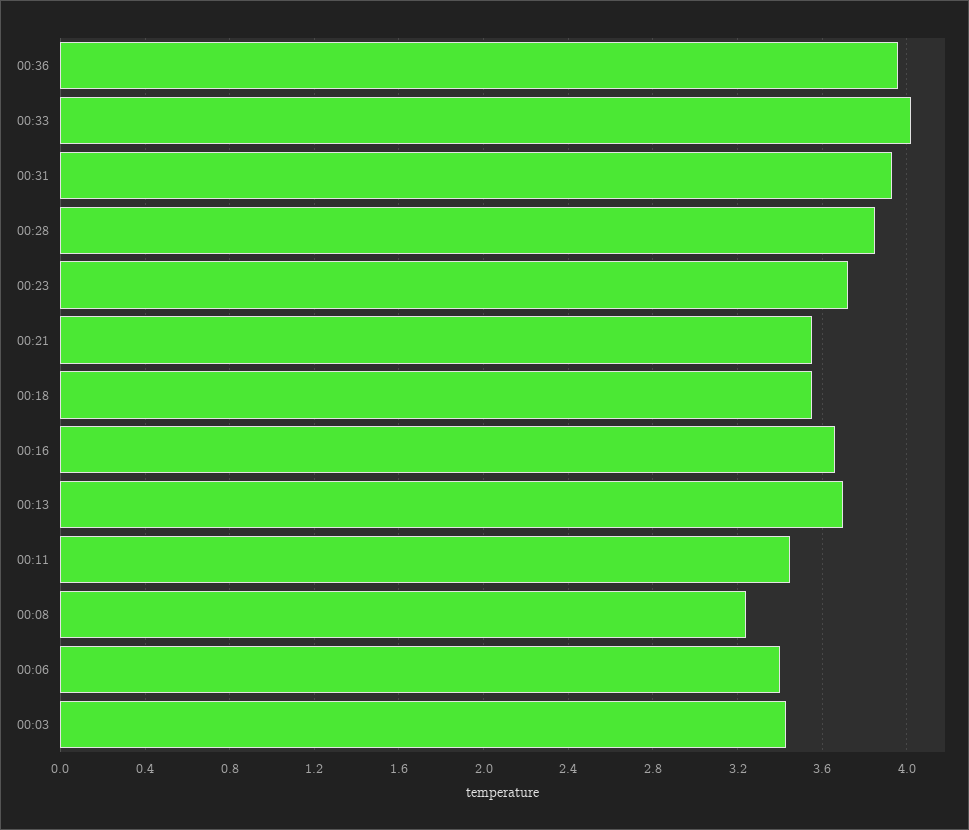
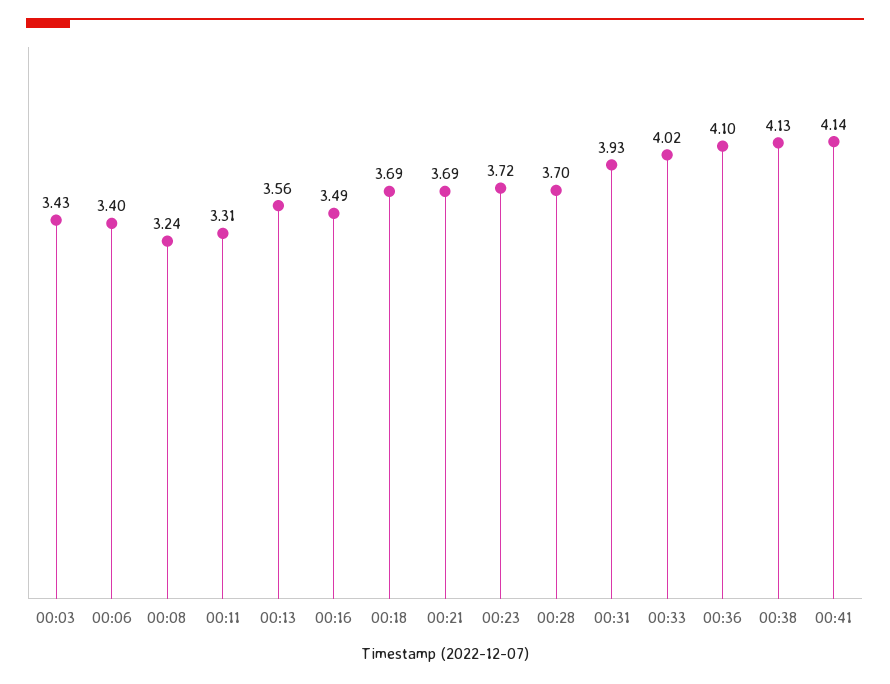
00:36: 3.95 -> 4.1
00:28: 3.85 -> 3.7
00:21: 3.55 -> 3.69
00:18: 3.55 -> 3.69
00:16: 3.65 -> 3.49
00:13: 3.7 -> 3.56
00:11: 3.45 -> 3.31
00:38: none -> 4.13
00:41: none -> 4.14

